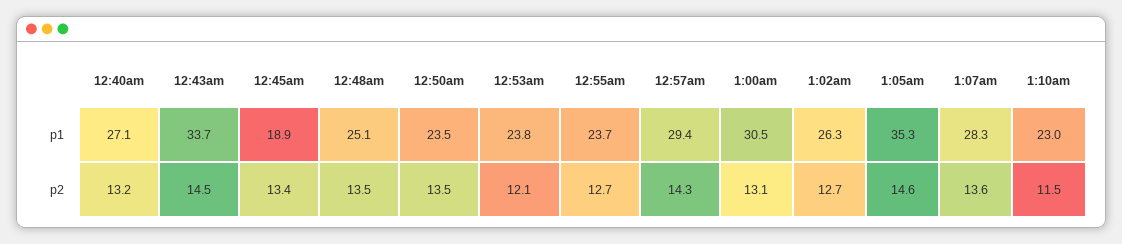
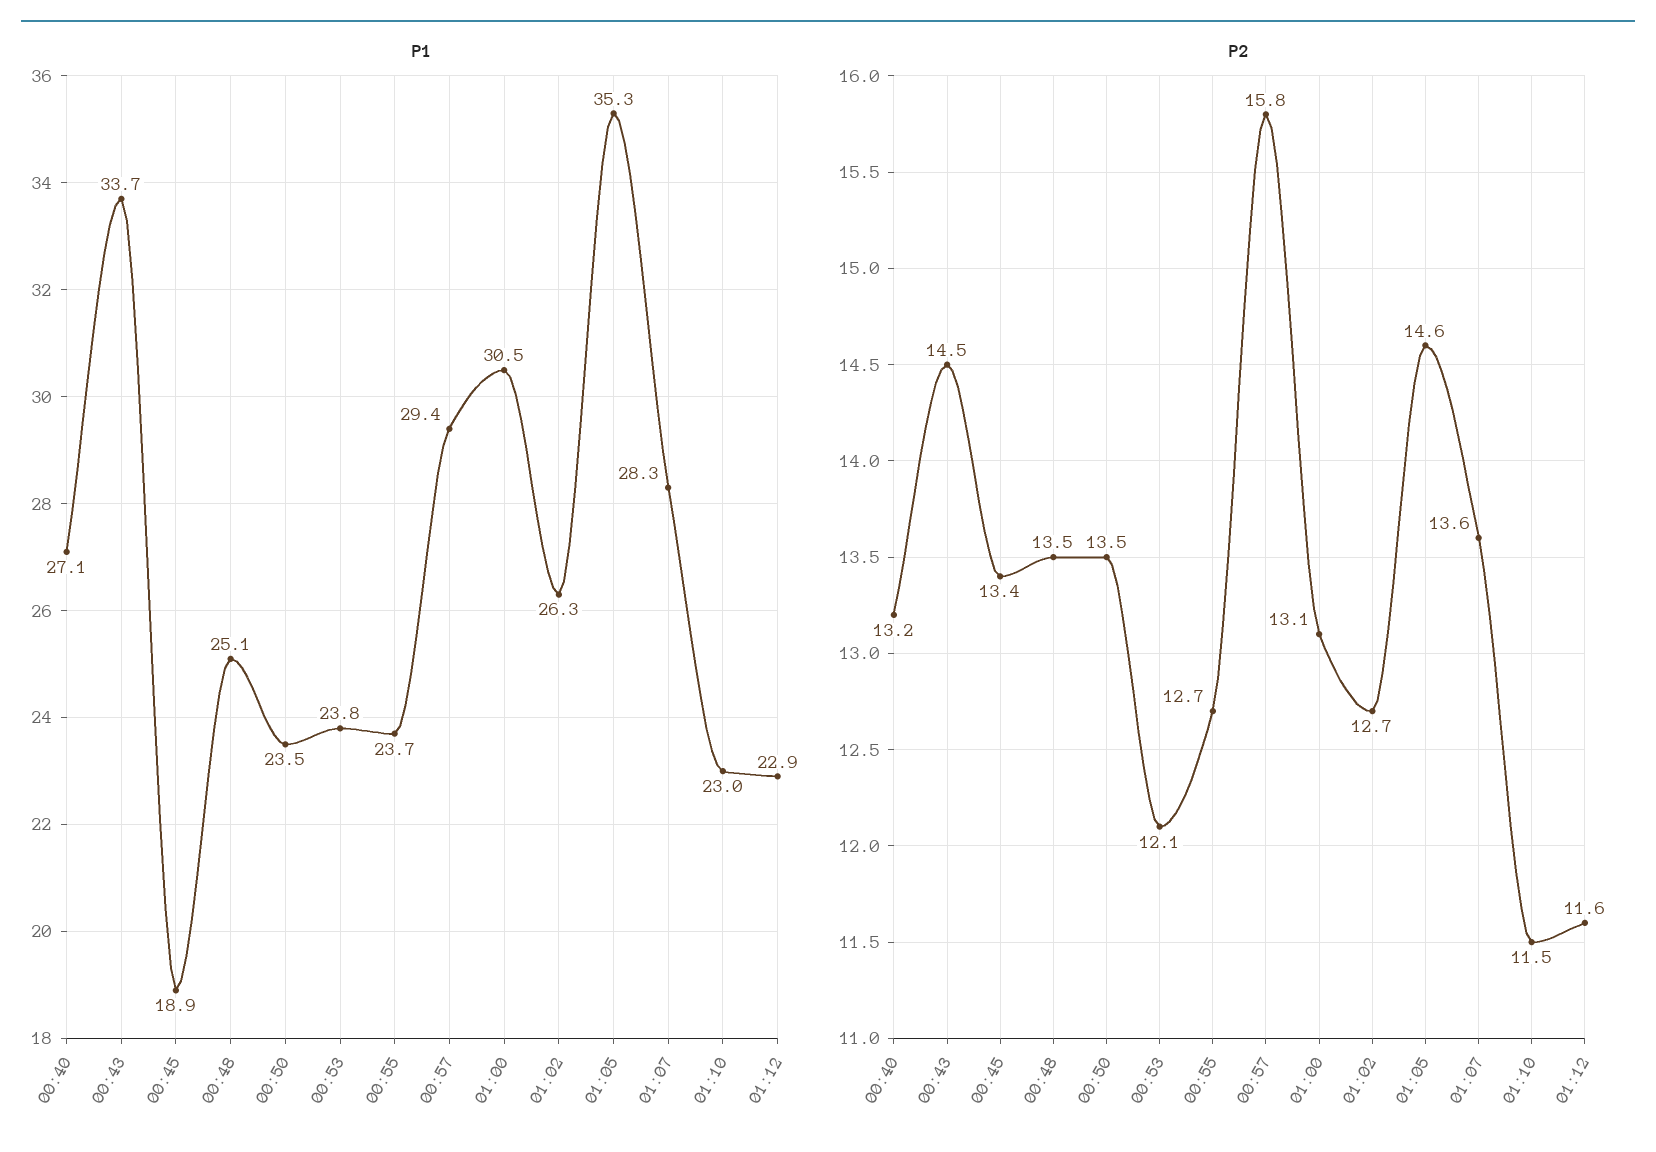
p2, 12:57am: 14.3 -> 15.8
p1, 01:12: none -> 22.9
p2, 01:12: none -> 11.6

